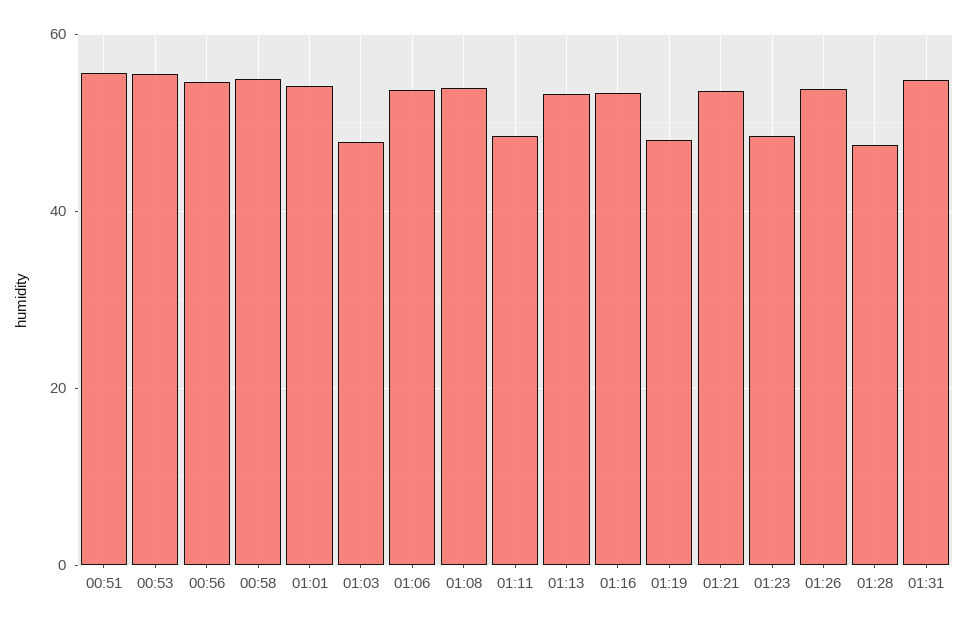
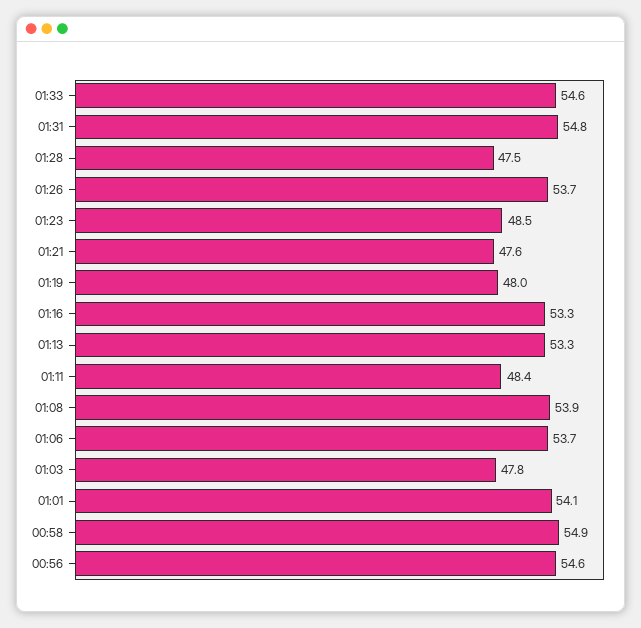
00:51: 56 -> none
00:53: 56 -> none
01:21: 54 -> 47.6
01:33: none -> 54.6

